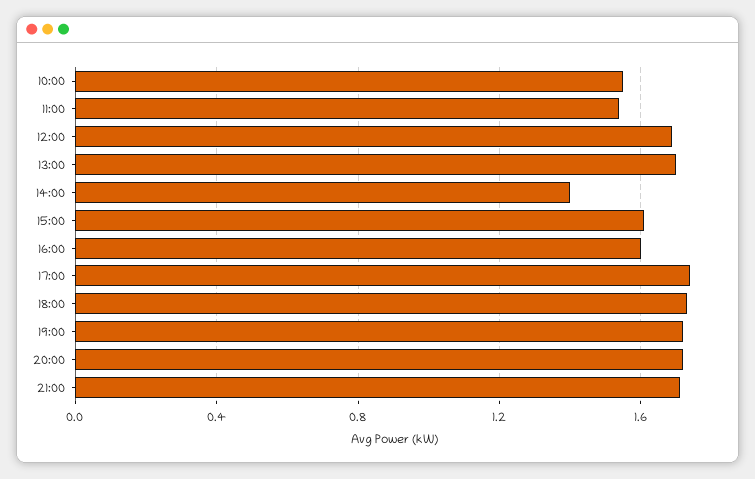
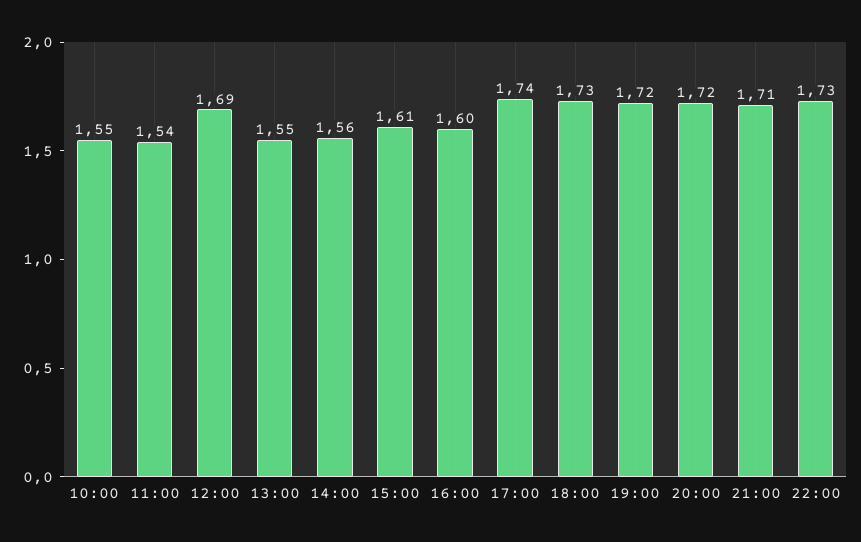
13:00: 1.7 -> 1.55
14:00: 1.4 -> 1.56
22:00: none -> 1.73

